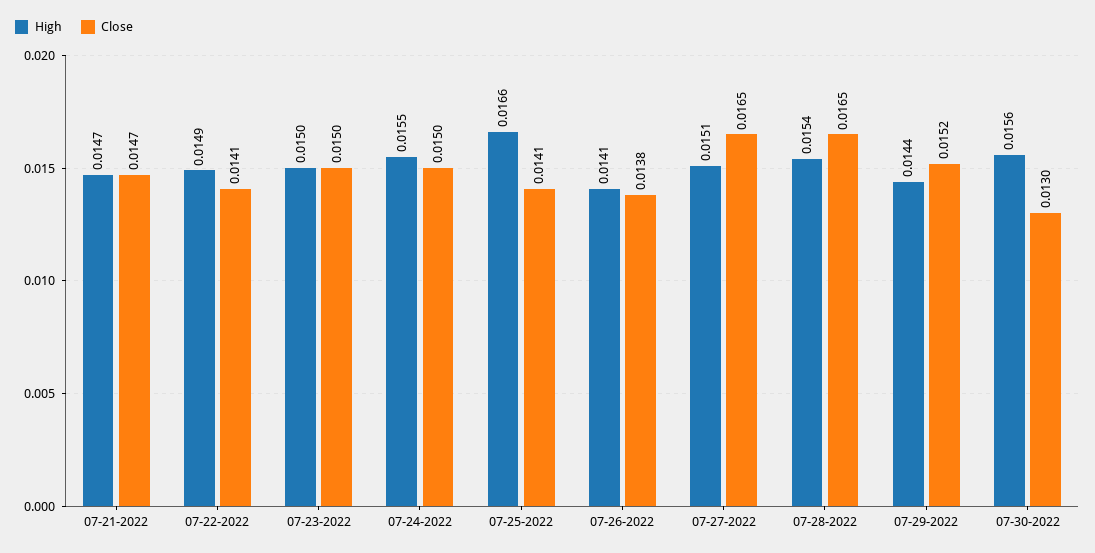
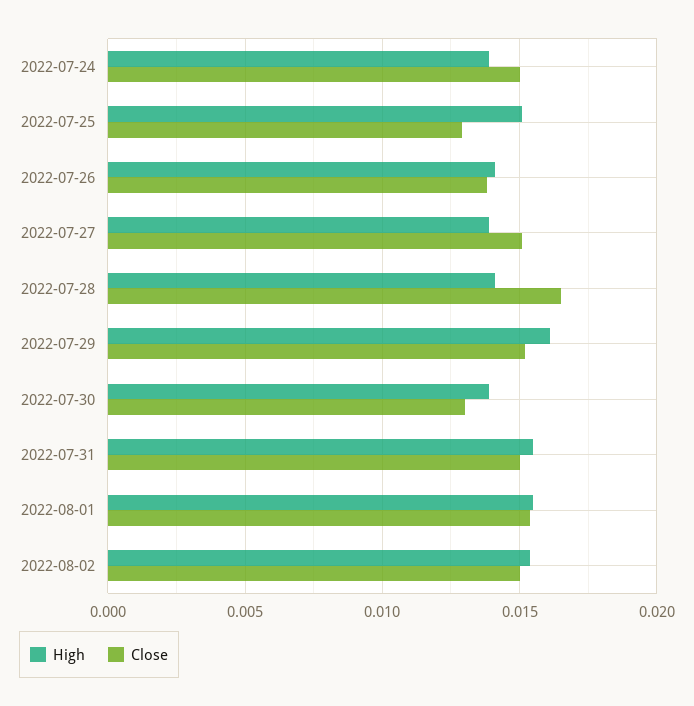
High, 07-21-2022: 0.0147 -> none
Close, 07-21-2022: 0.0147 -> none
High, 07-22-2022: 0.0149 -> none
Close, 07-22-2022: 0.0141 -> none
High, 07-23-2022: 0.015 -> none
Close, 07-23-2022: 0.015 -> none
High, 07-24-2022: 0.0155 -> 0.014
High, 07-25-2022: 0.0166 -> 0.015
Close, 07-25-2022: 0.0141 -> 0.013
High, 07-27-2022: 0.0151 -> 0.014
Close, 07-27-2022: 0.0165 -> 0.015
High, 07-28-2022: 0.0154 -> 0.014
High, 07-29-2022: 0.0144 -> 0.016
High, 07-30-2022: 0.0156 -> 0.014
High, 2022-07-31: none -> 0.0155
Close, 2022-07-31: none -> 0.015
High, 2022-08-01: none -> 0.0155
Close, 2022-08-01: none -> 0.0155
High, 2022-08-02: none -> 0.0155
Close, 2022-08-02: none -> 0.015

